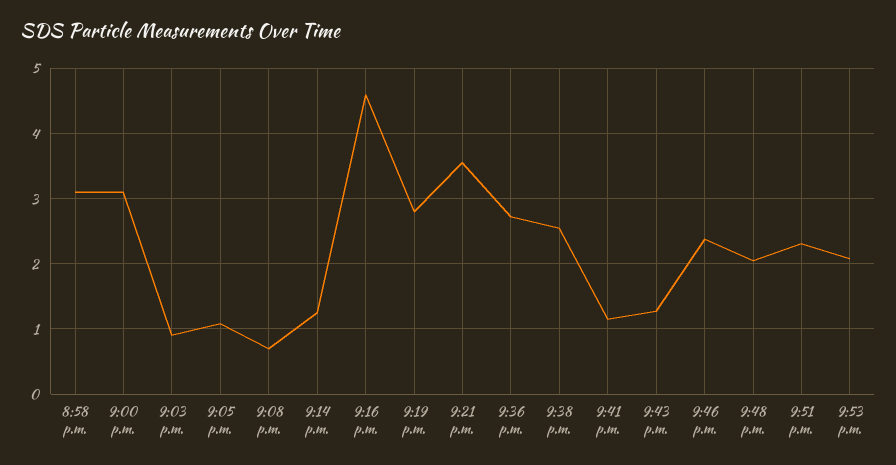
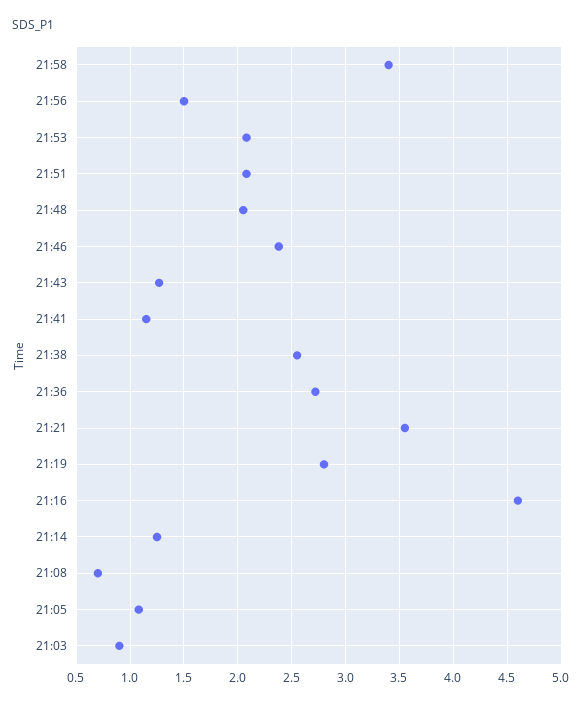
8:58 p.m.: 3.1 -> none
9:00 p.m.: 3.1 -> none
9:51 p.m.: 2.3 -> 2.1
21:58: none -> 3.4
21:56: none -> 1.5

